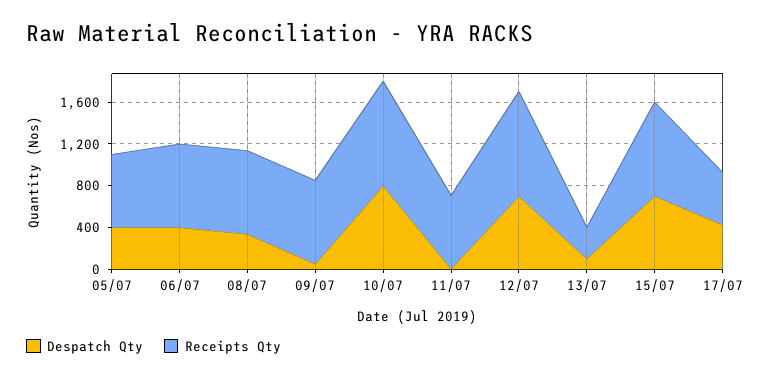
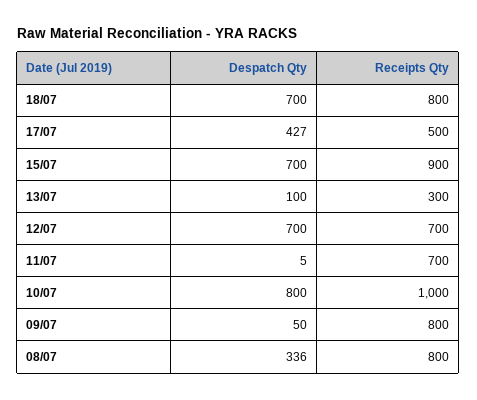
Despatch Qty, 05/07: 400 -> none
Receipts Qty, 05/07: 700 -> none
Despatch Qty, 06/07: 400 -> none
Receipts Qty, 06/07: 800 -> none
Receipts Qty, 12/07: 1000 -> 700
Despatch Qty, 18/07: none -> 700
Receipts Qty, 18/07: none -> 800

